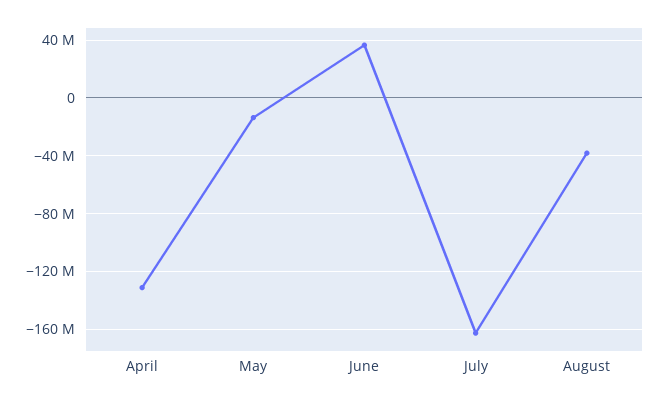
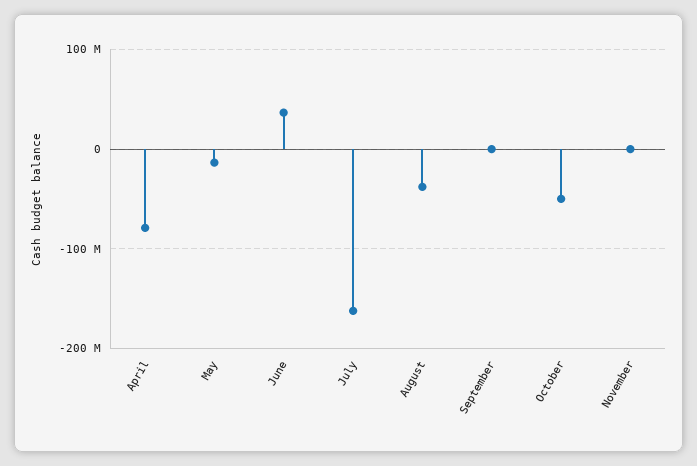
April: -130000000 -> -80000000
September: none -> 0
October: none -> -50000000
November: none -> 0

